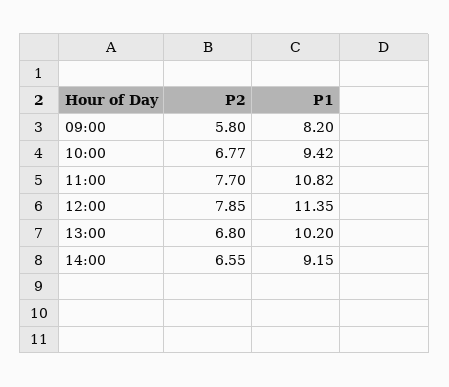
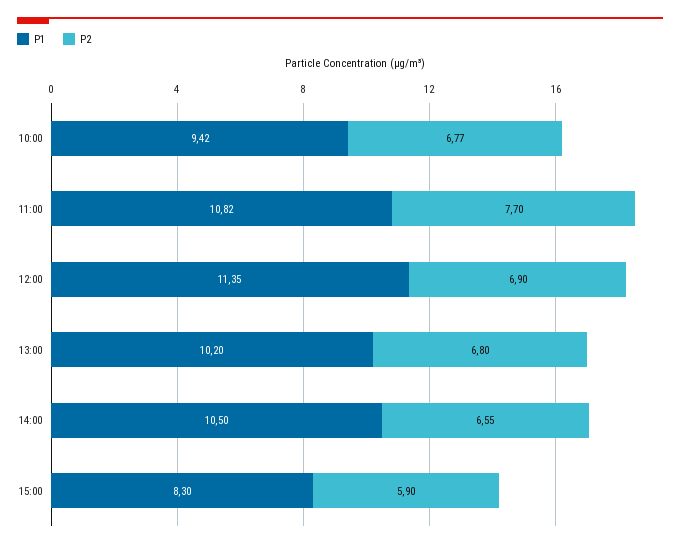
P2, 09:00: 5.8 -> none
P1, 09:00: 8.2 -> none
P2, 12:00: 7.85 -> 6.9
P1, 14:00: 9.15 -> 10.5
P1, 15:00: none -> 8.3
P2, 15:00: none -> 5.9

